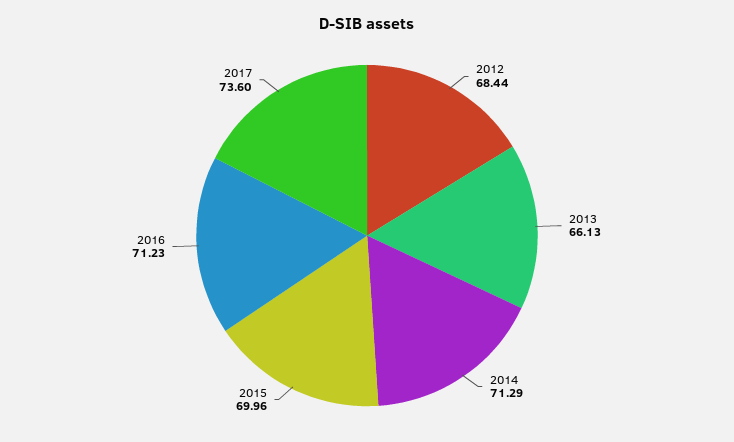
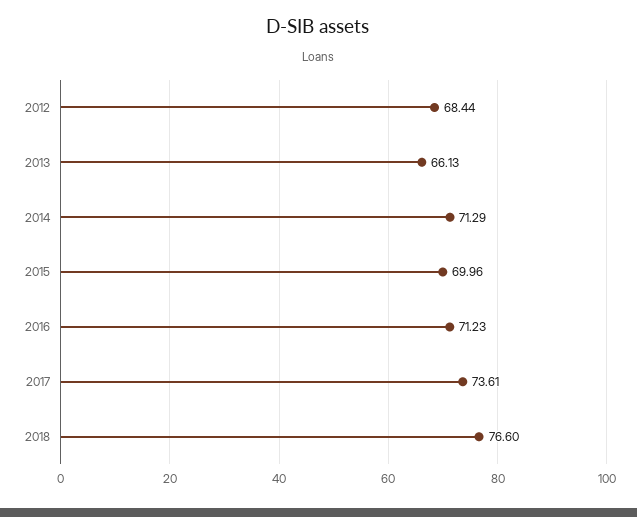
2017: 73.6 -> 73.61
2018: none -> 76.6

